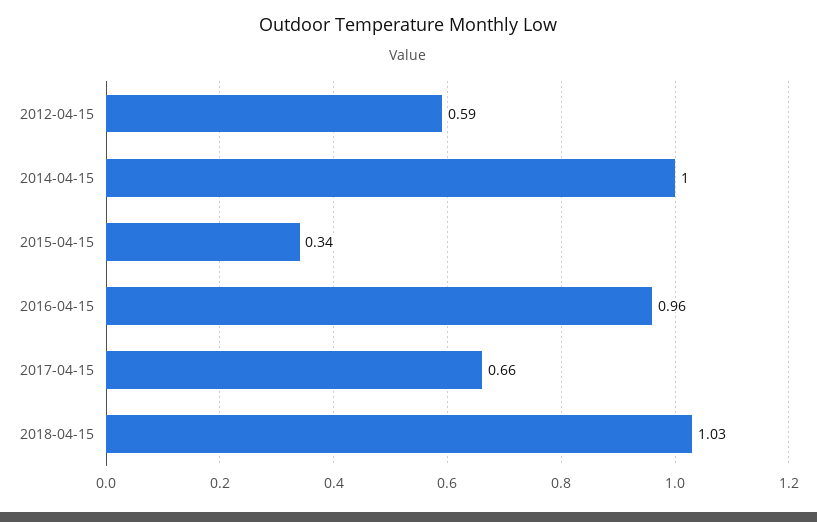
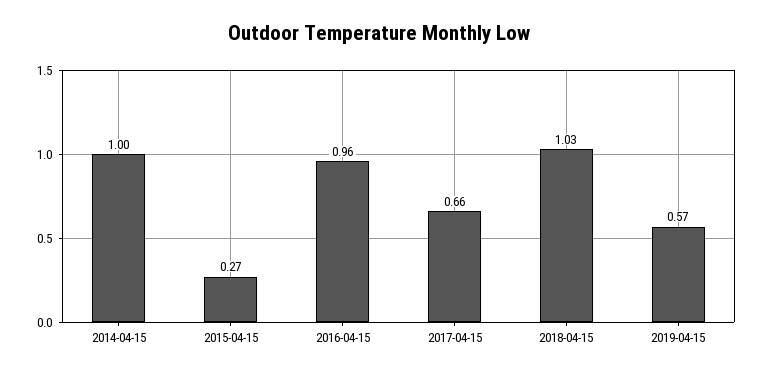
2012-04-15: 0.59 -> none
2015-04-15: 0.34 -> 0.27
2019-04-15: none -> 0.57

